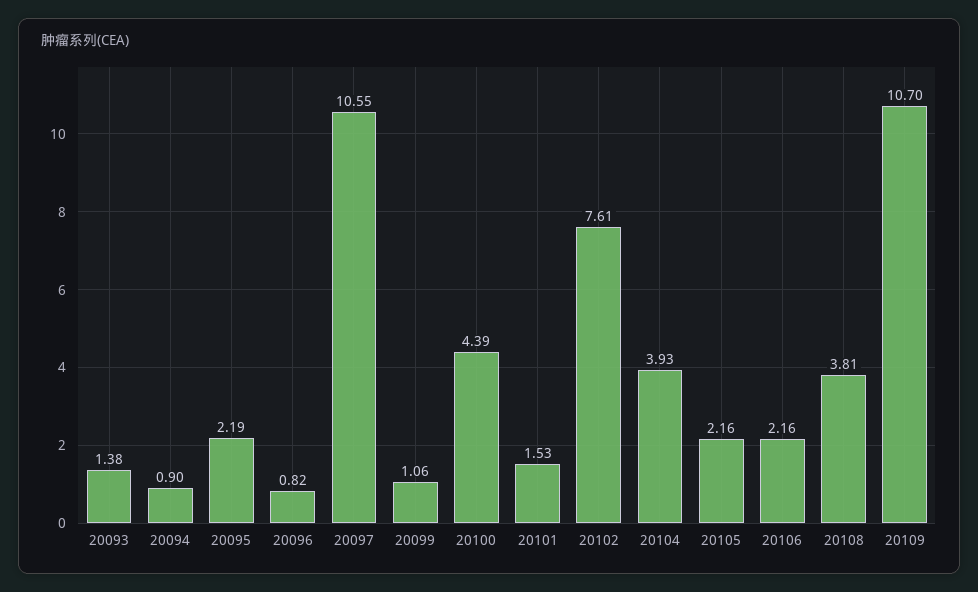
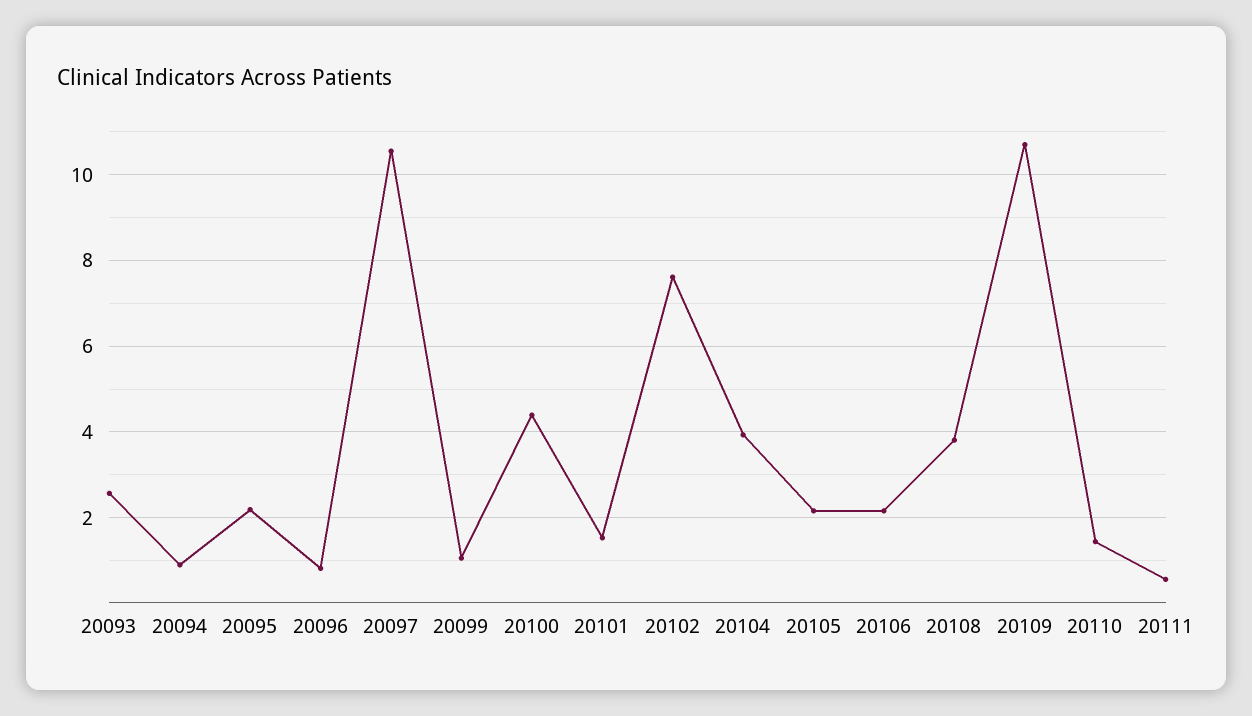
20093: 1.38 -> 2.6
20110: none -> 1.4
20111: none -> 0.6

